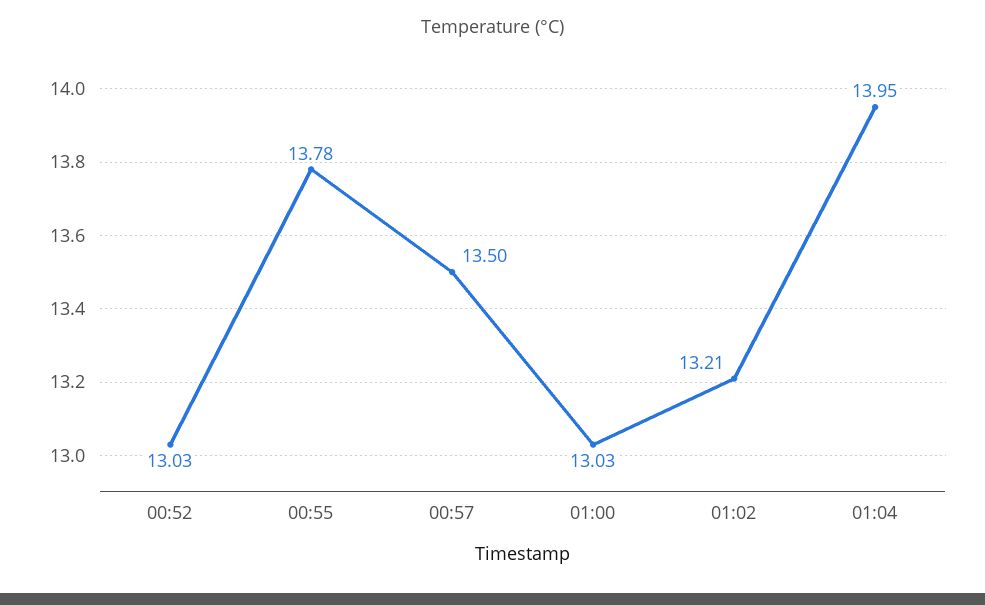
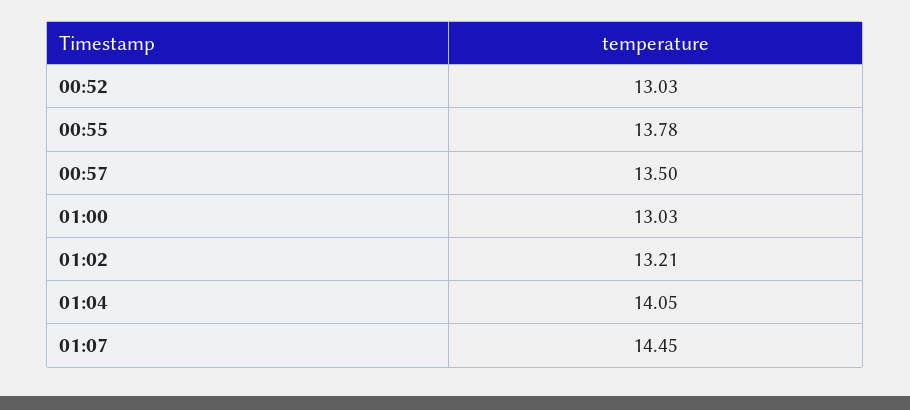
01:04: 13.95 -> 14.05
01:07: none -> 14.45

